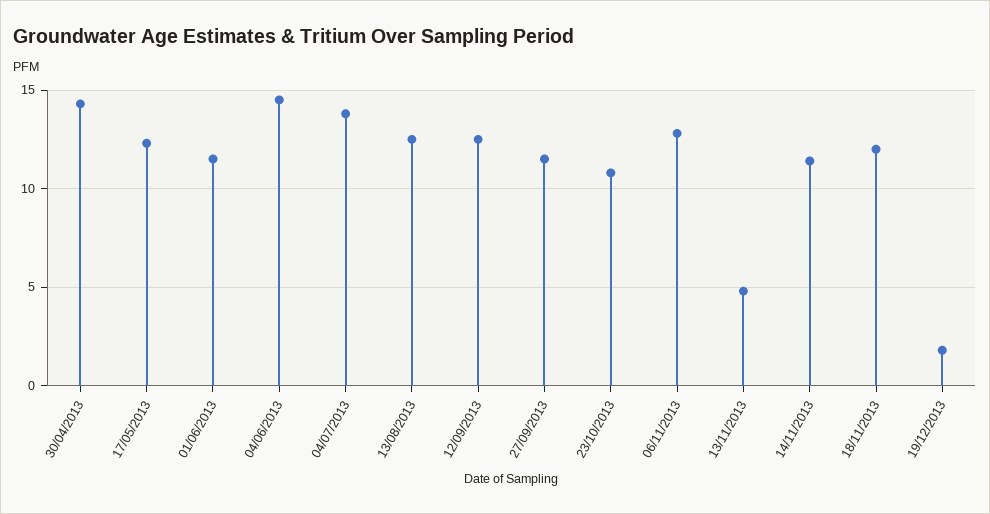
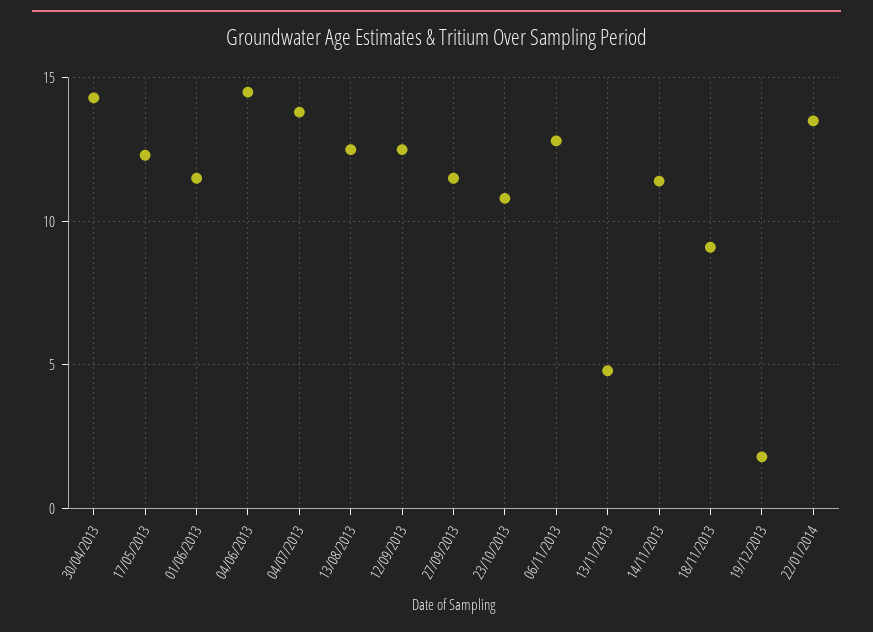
18/11/2013: 12 -> 9
22/01/2014: none -> 13.5

